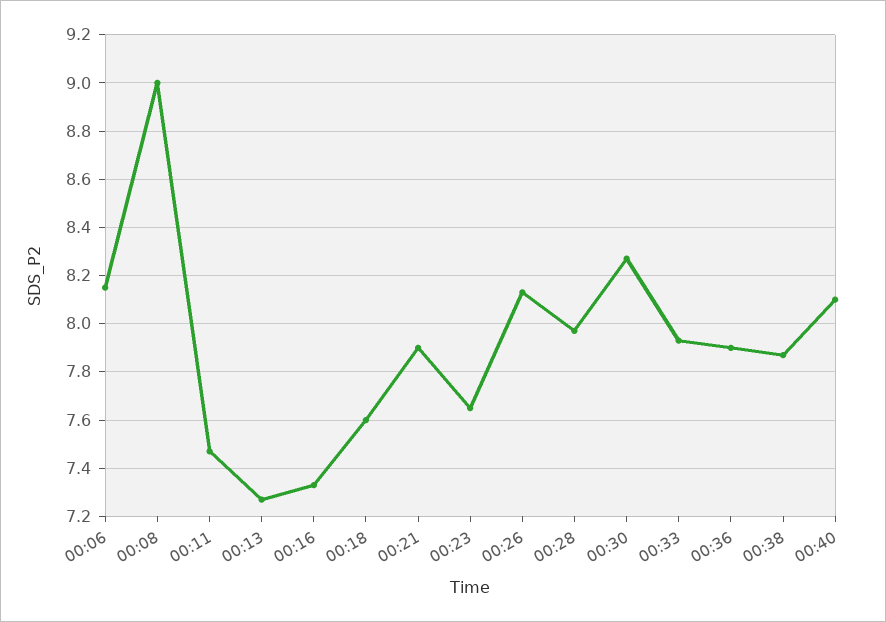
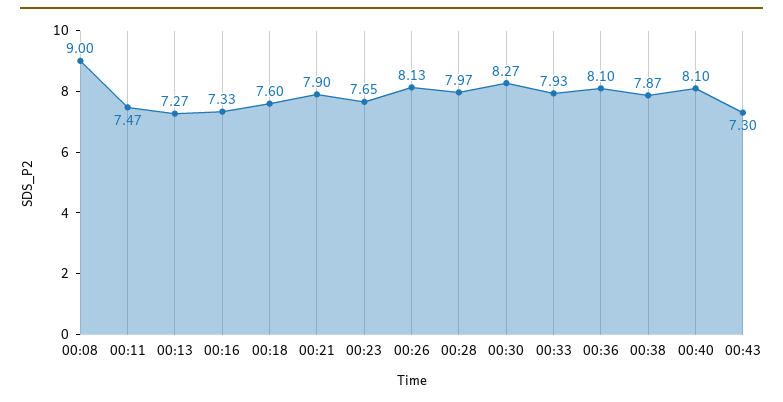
00:06: 8.15 -> none
00:36: 7.9 -> 8.1
00:43: none -> 7.3

